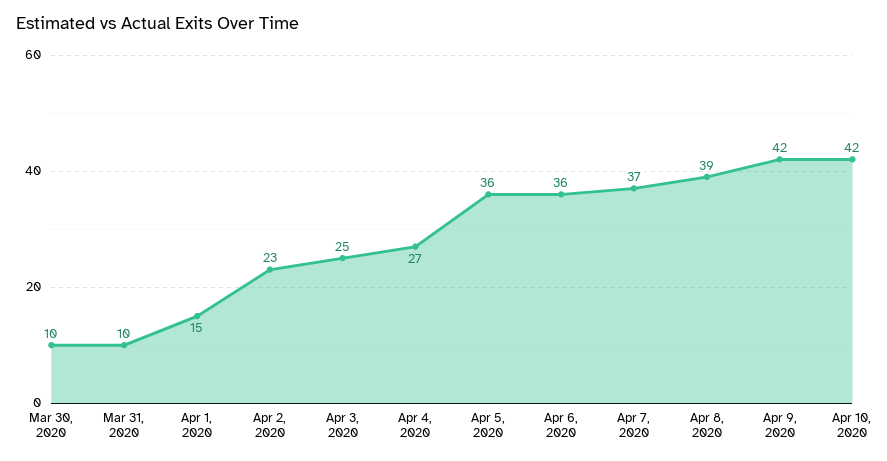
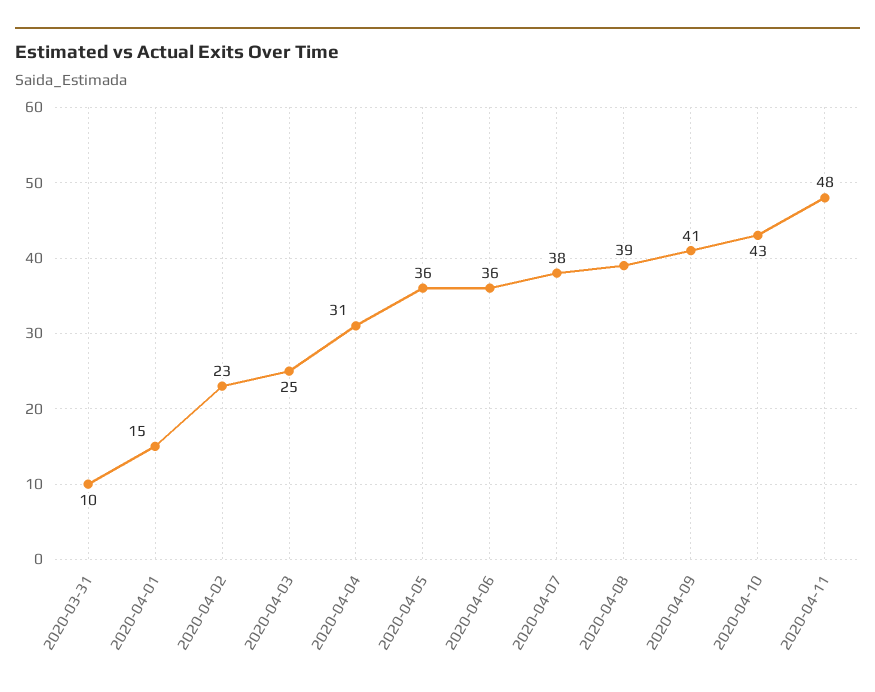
Mar 30, 2020: 10 -> none
Apr 4, 2020: 27 -> 31
Apr 7, 2020: 37 -> 38
Apr 9, 2020: 42 -> 41
Apr 10, 2020: 42 -> 43
2020-04-11: none -> 48

